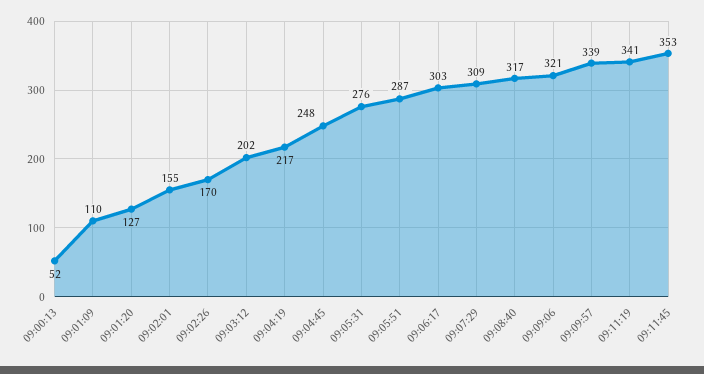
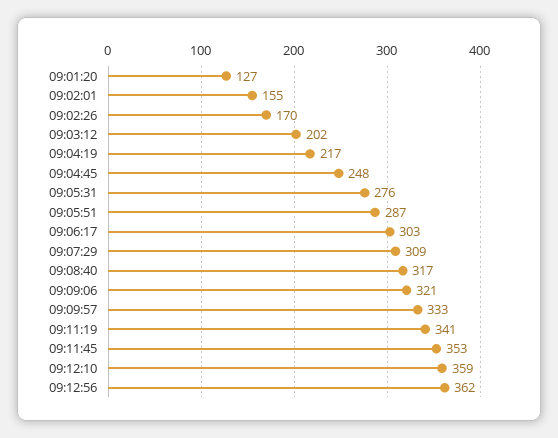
09:00:13: 52 -> none
09:01:09: 110 -> none
09:09:57: 339 -> 333
09:12:10: none -> 359
09:12:56: none -> 362

